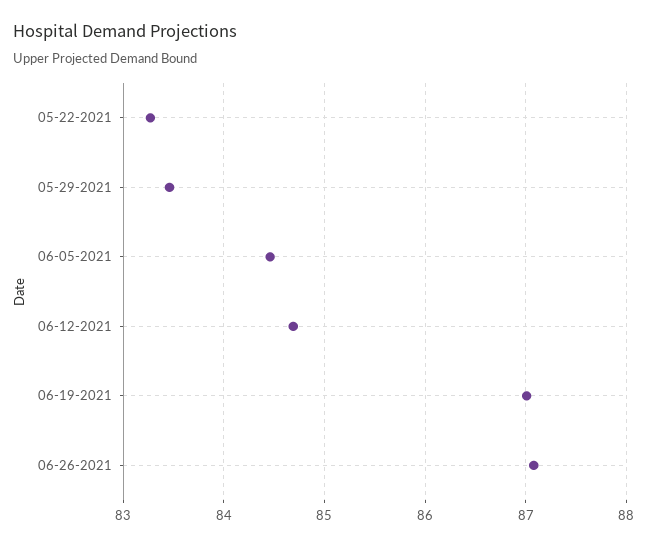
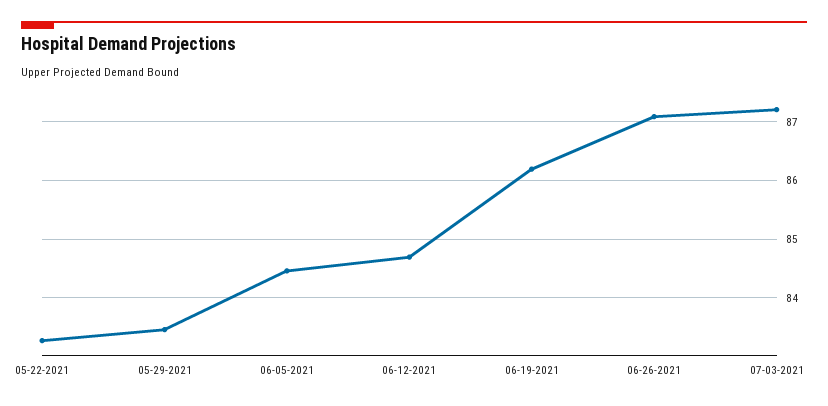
06-19-2021: 87 -> 86.2
07-03-2021: none -> 87.2

